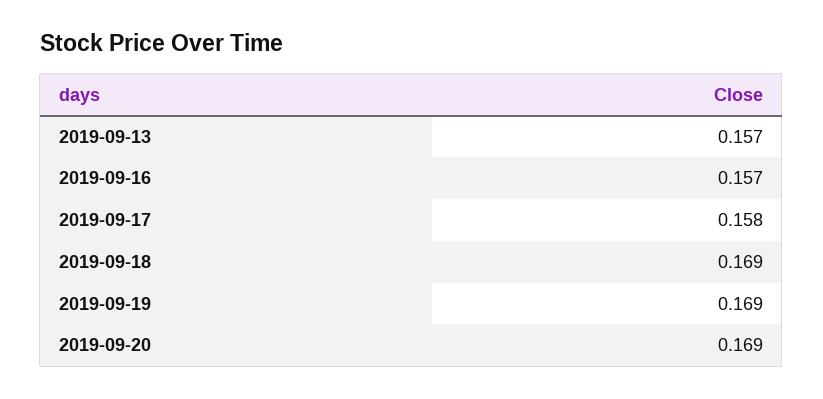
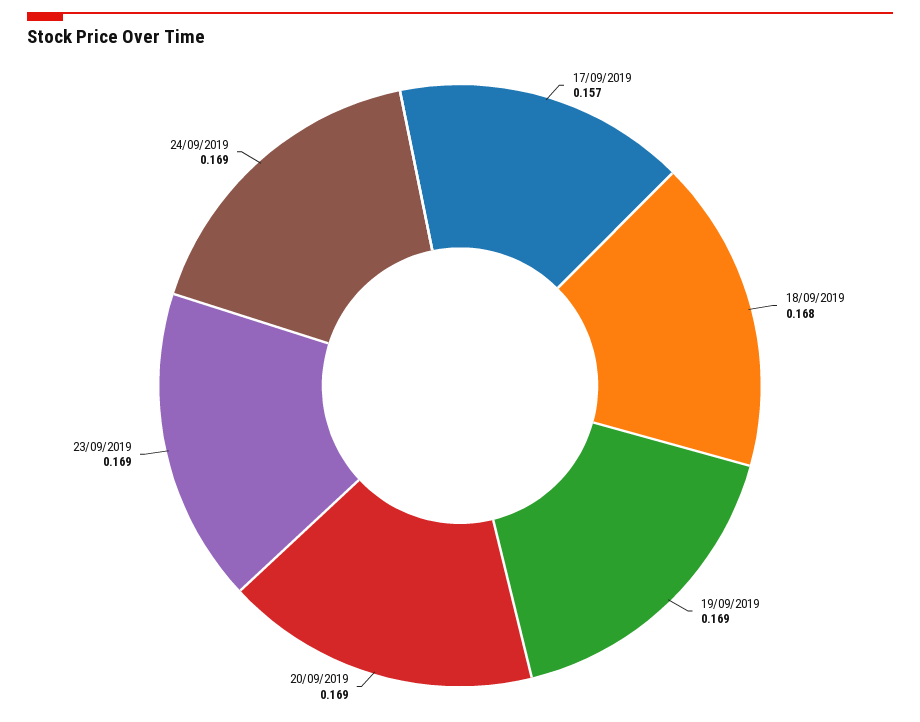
2019-09-13: 0.157 -> none
2019-09-16: 0.157 -> none
2019-09-17: 0.158 -> 0.157
2019-09-18: 0.169 -> 0.168
23/09/2019: none -> 0.169
24/09/2019: none -> 0.169

